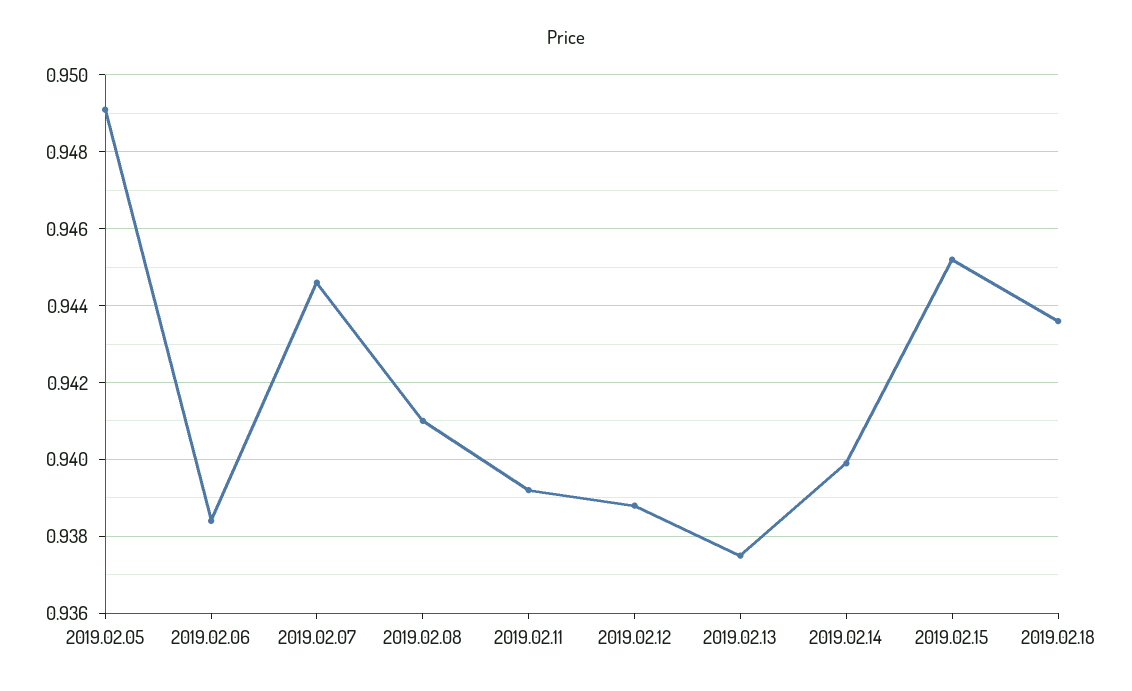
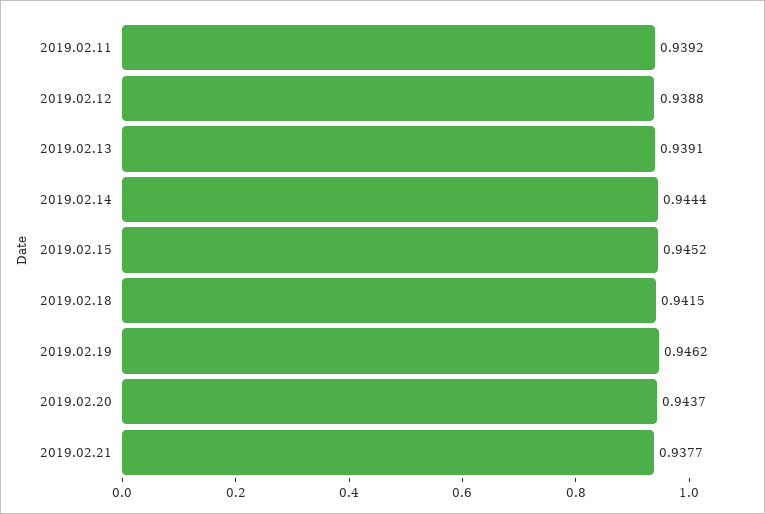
2019.02.05: 0.949 -> none
2019.02.06: 0.9385 -> none
2019.02.07: 0.9445 -> none
2019.02.08: 0.941 -> none
2019.02.13: 0.9375 -> 0.9391
2019.02.14: 0.94 -> 0.9444
2019.02.18: 0.9435 -> 0.9415
2019.02.19: none -> 0.9462
2019.02.20: none -> 0.9437
2019.02.21: none -> 0.9377

